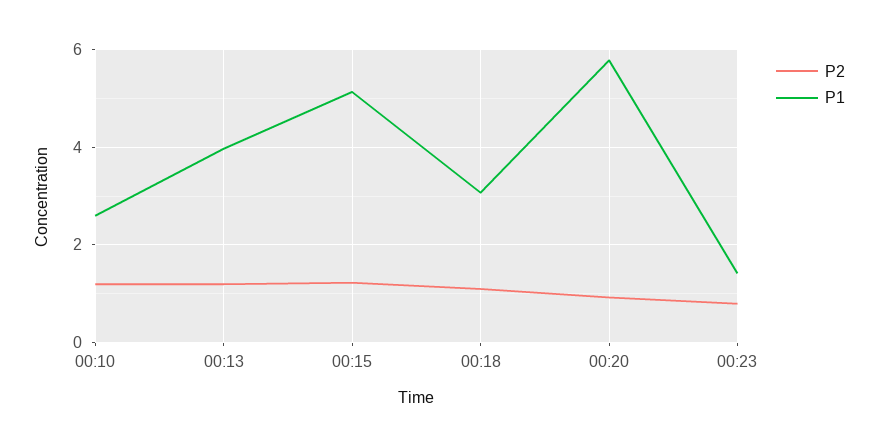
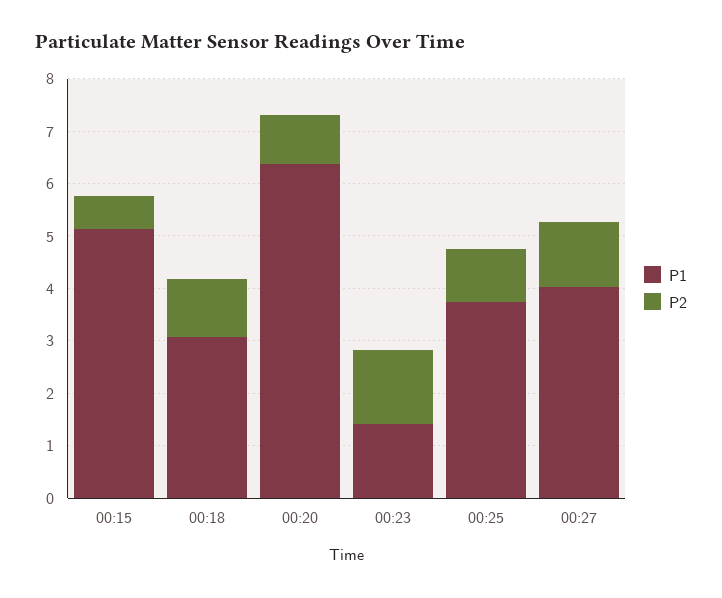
P2, 00:10: 1.2 -> none
P1, 00:10: 2.6 -> none
P2, 00:13: 1.2 -> none
P1, 00:13: 4 -> none
P2, 00:15: 1.2 -> 0.6
P1, 00:20: 5.8 -> 6.4
P2, 00:23: 0.8 -> 1.4
P1, 00:25: none -> 3.8
P2, 00:25: none -> 1
P1, 00:27: none -> 4
P2, 00:27: none -> 1.2

